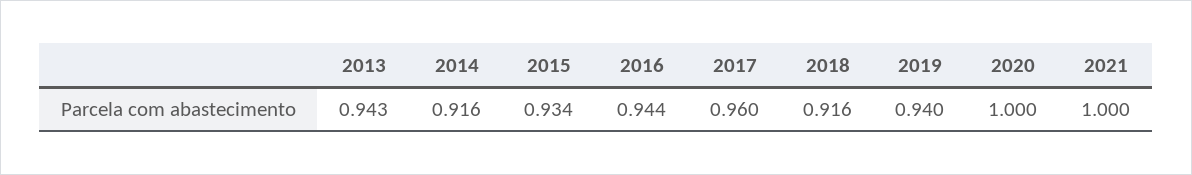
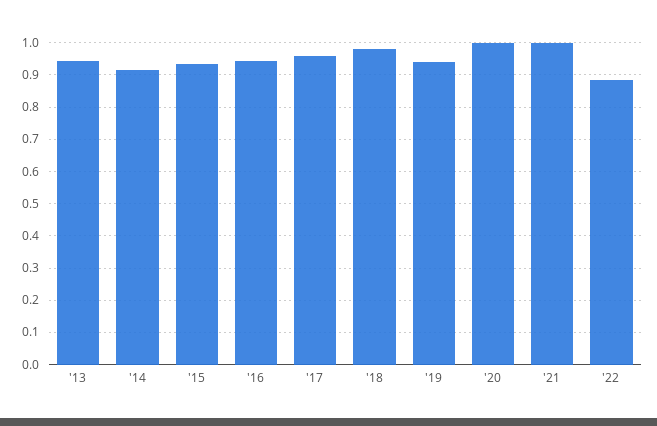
2018: 0.916 -> 0.98
'22: none -> 0.88

